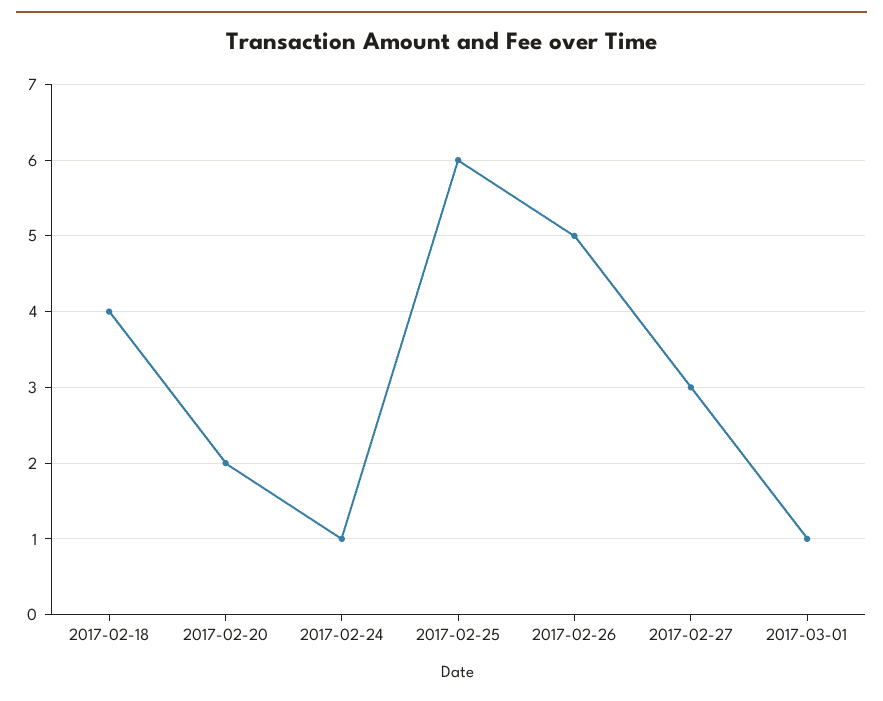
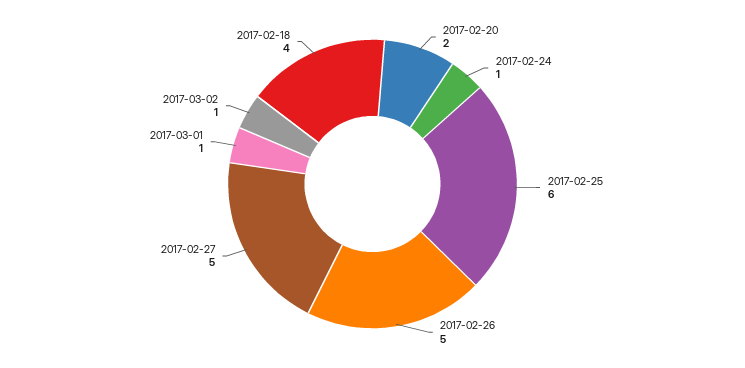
2017-02-27: 3 -> 5
2017-03-02: none -> 1

